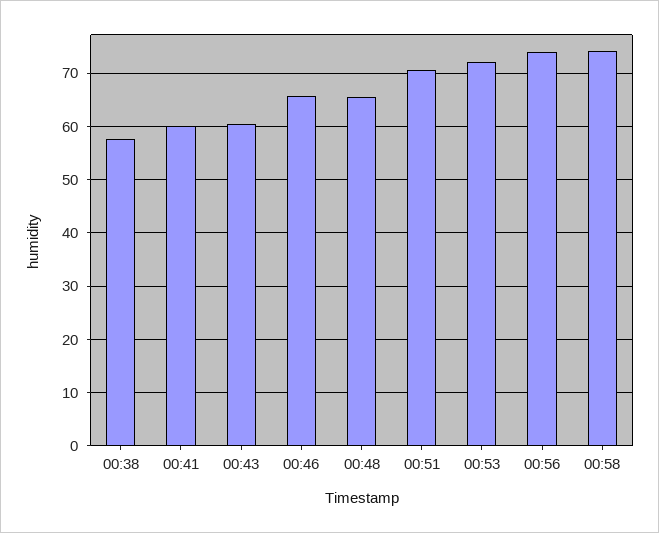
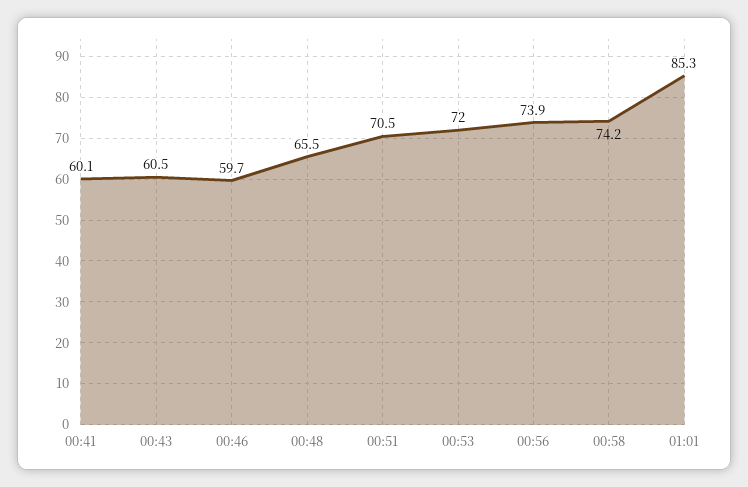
00:38: 58 -> none
00:46: 66 -> 59.7
01:01: none -> 85.3

